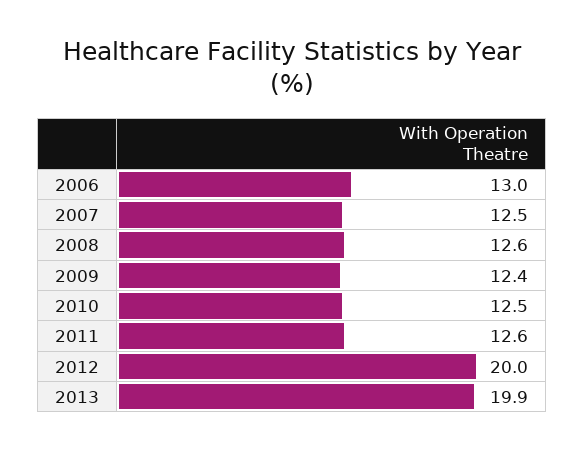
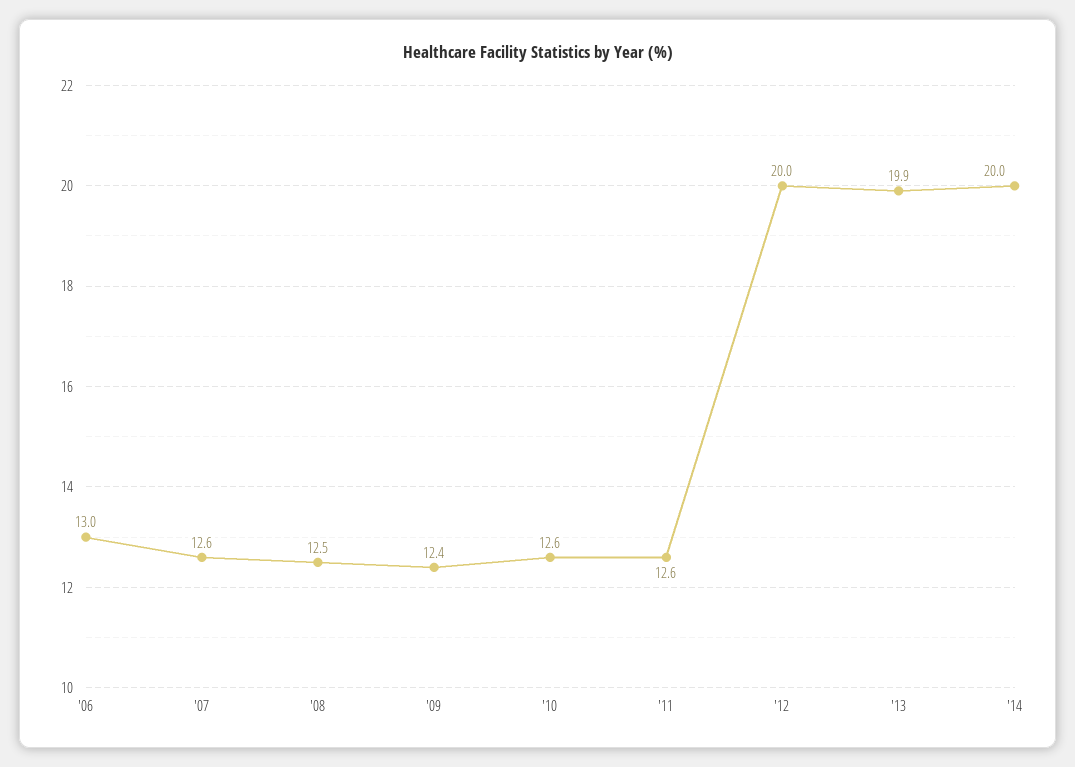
2007: 12.5 -> 12.6
2008: 12.6 -> 12.5
2010: 12.5 -> 12.6
'14: none -> 20

